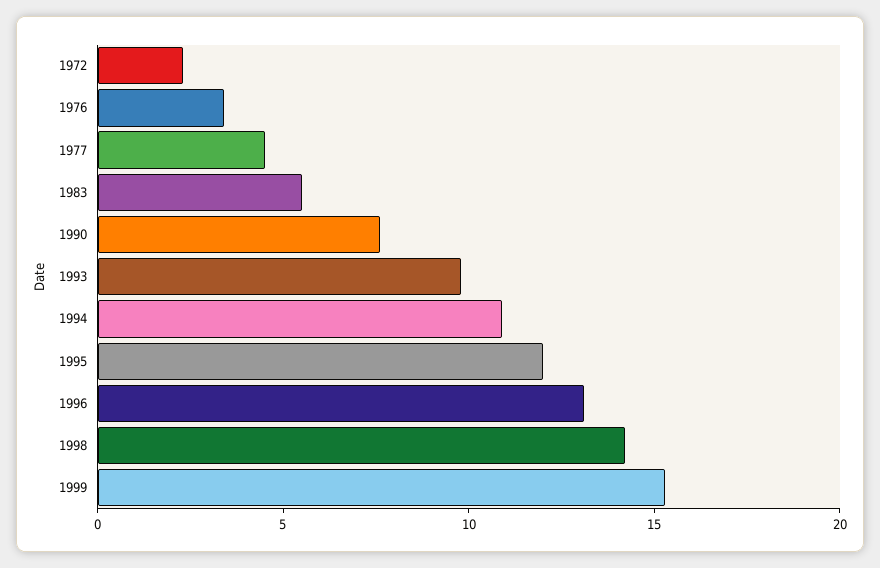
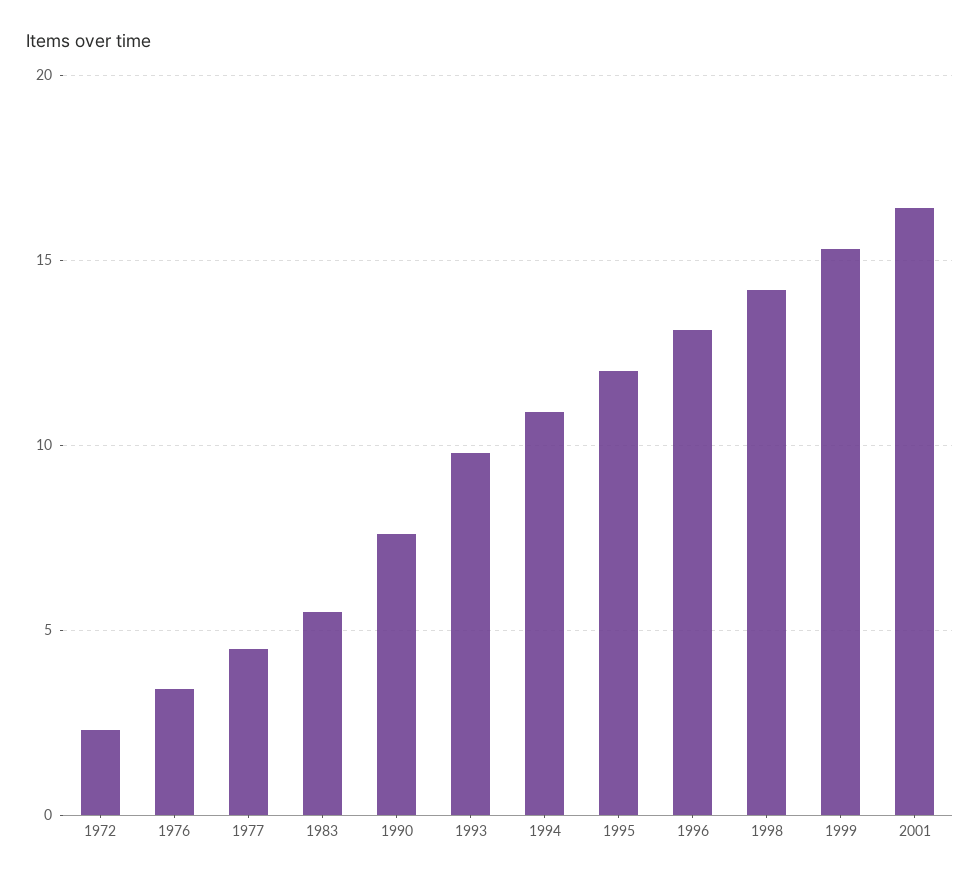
2001: none -> 16.5

